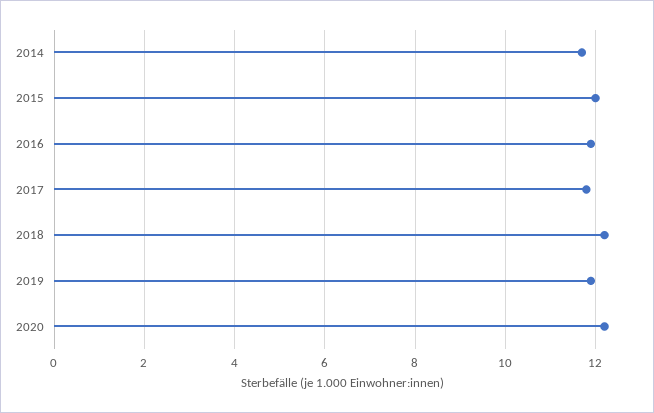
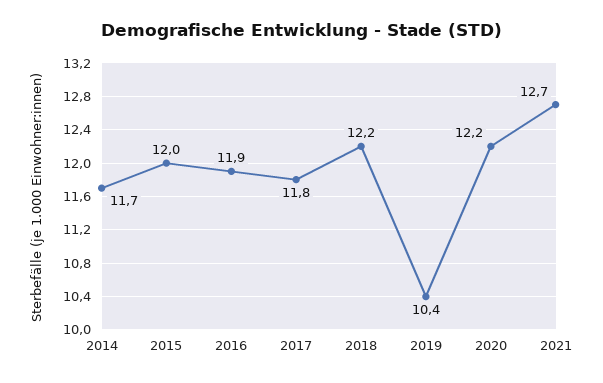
2019: 12 -> 10.4
2021: none -> 12.7

